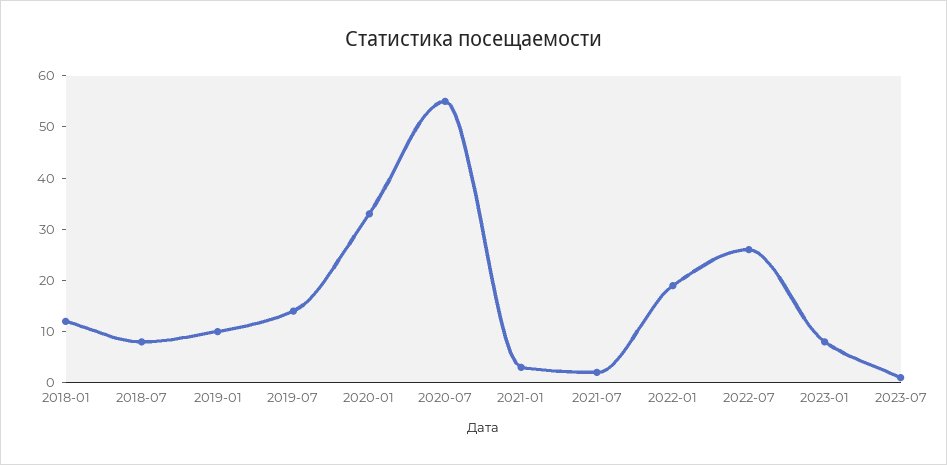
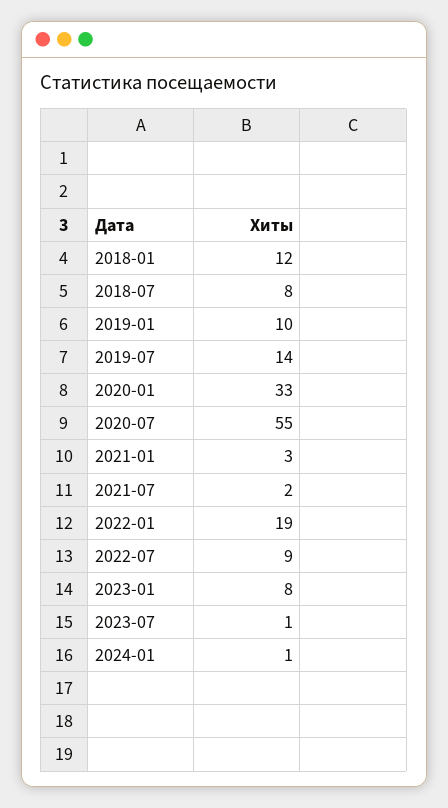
2022-07: 25 -> 9
2024-01: none -> 1

